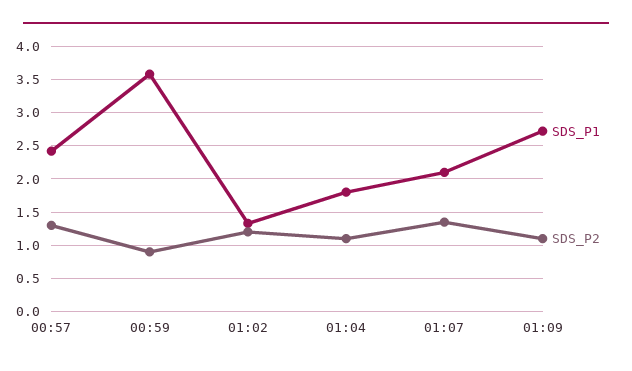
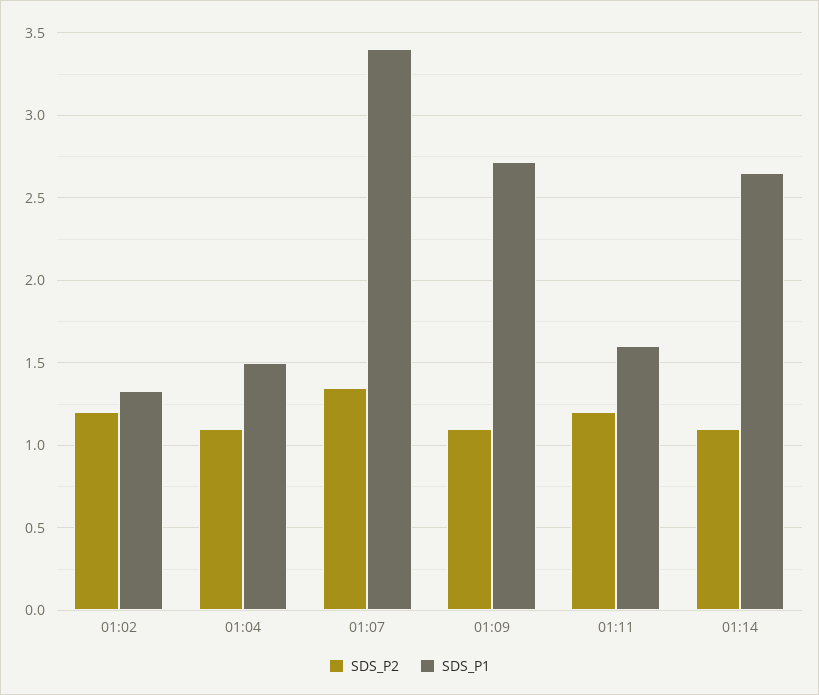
SDS_P1, 00:57: 2.4 -> none
SDS_P2, 00:57: 1.3 -> none
SDS_P1, 00:59: 3.6 -> none
SDS_P2, 00:59: 0.9 -> none
SDS_P1, 01:04: 1.8 -> 1.5
SDS_P1, 01:07: 2.1 -> 3.4
SDS_P2, 01:11: none -> 1.2
SDS_P1, 01:11: none -> 1.6
SDS_P2, 01:14: none -> 1.1
SDS_P1, 01:14: none -> 2.65

